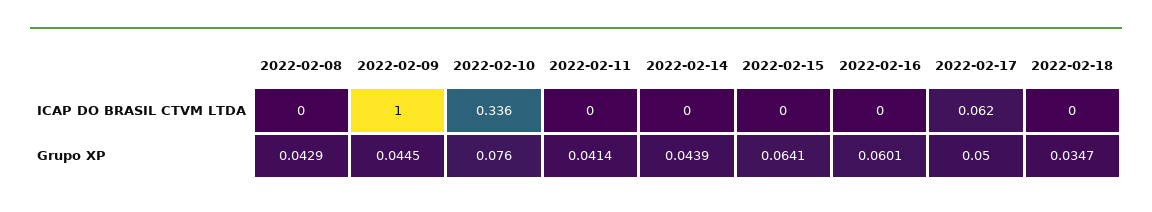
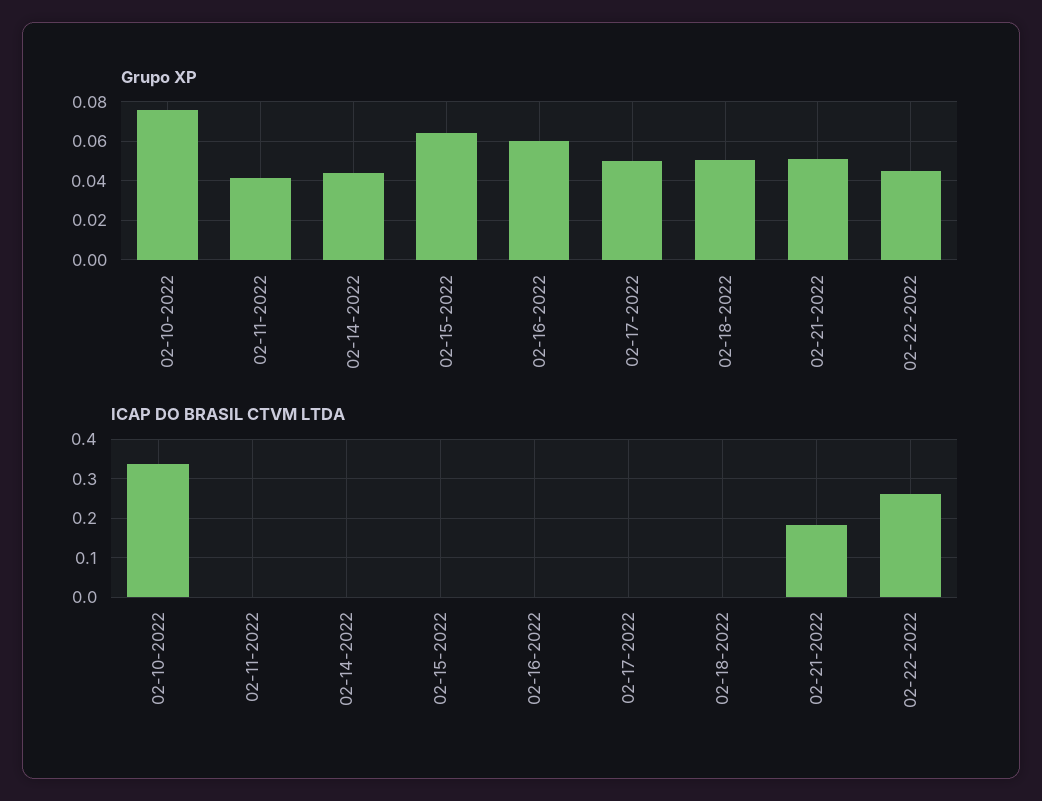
ICAP DO BRASIL CTVM LTDA, 2022-02-08: 0 -> none
ICAP DO BRASIL CTVM LTDA, 2022-02-09: 1 -> none
ICAP DO BRASIL CTVM LTDA, 2022-02-17: 0.062 -> 0
Grupo XP, 2022-02-08: 0.0429 -> none
Grupo XP, 2022-02-09: 0.0445 -> none
Grupo XP, 2022-02-18: 0.0347 -> 0.05
Grupo XP, 02-21-2022: none -> 0.05
Grupo XP, 02-22-2022: none -> 0.045
ICAP DO BRASIL CTVM LTDA, 02-21-2022: none -> 0.18
ICAP DO BRASIL CTVM LTDA, 02-22-2022: none -> 0.26

